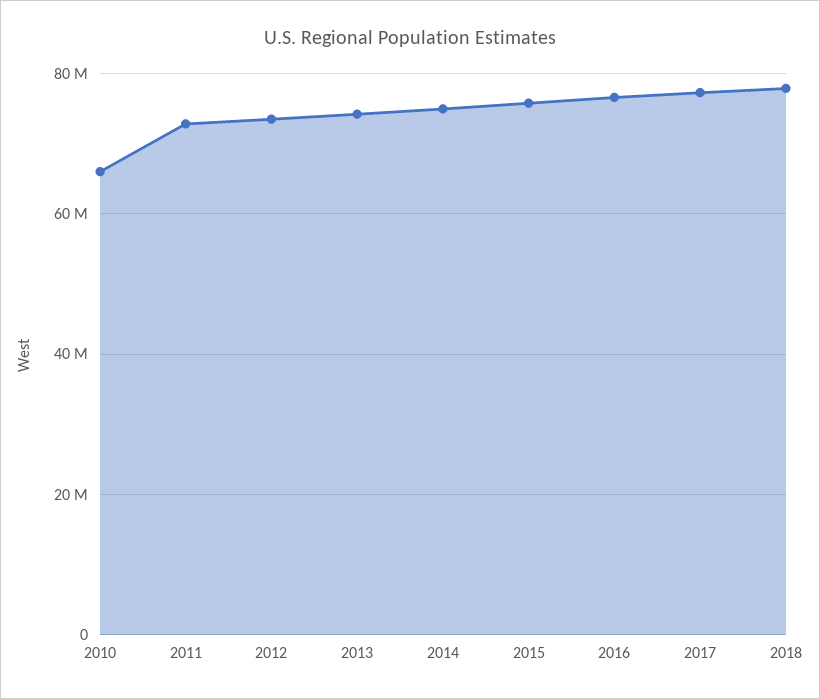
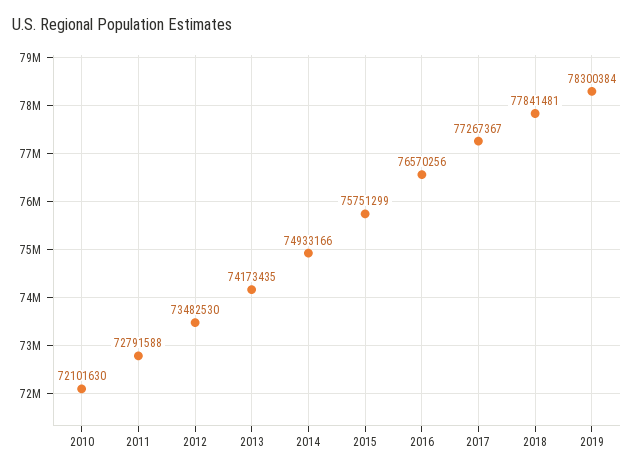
2010: 66000000 -> 72101630
2019: none -> 78300384

